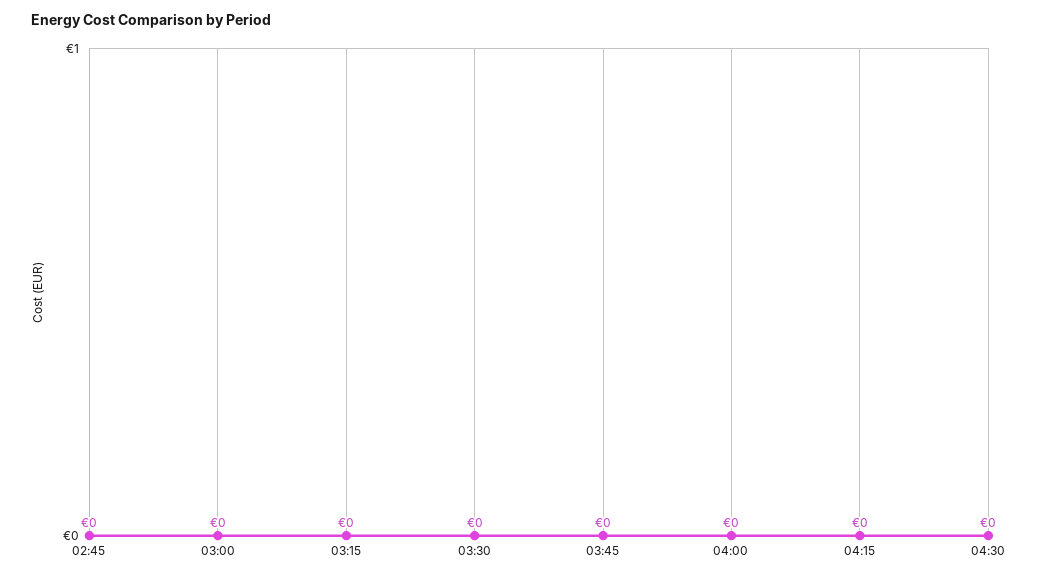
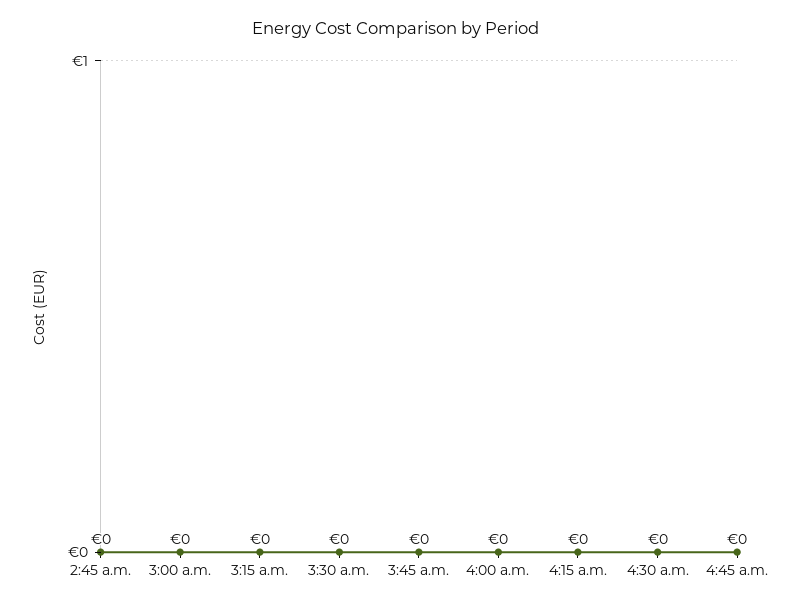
4:45 a.m.: none -> 0

